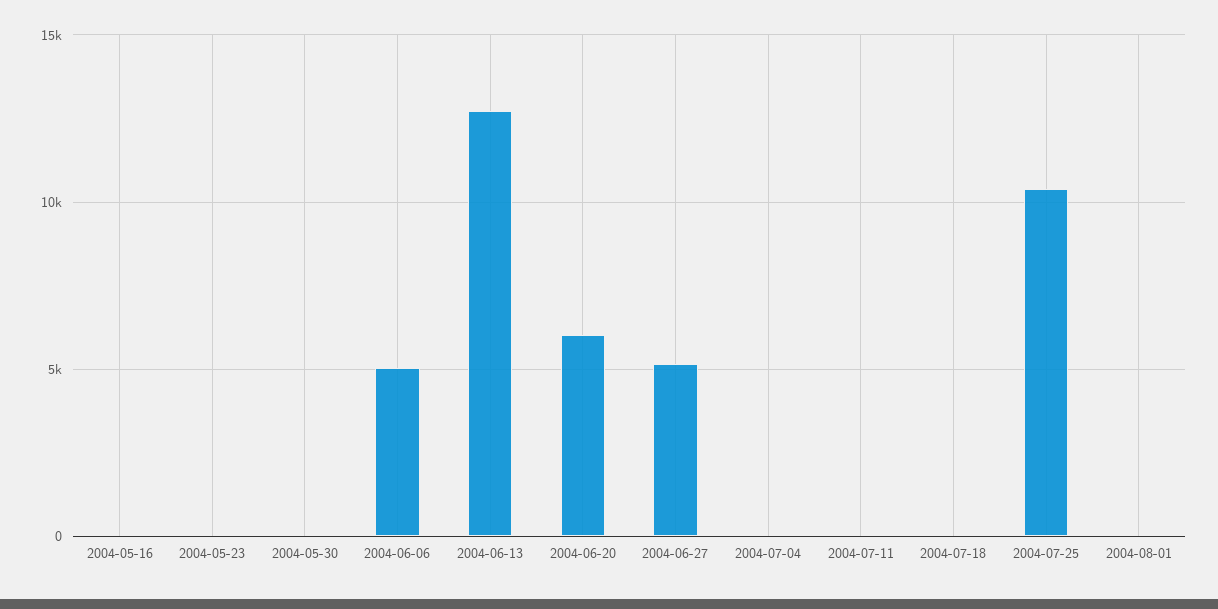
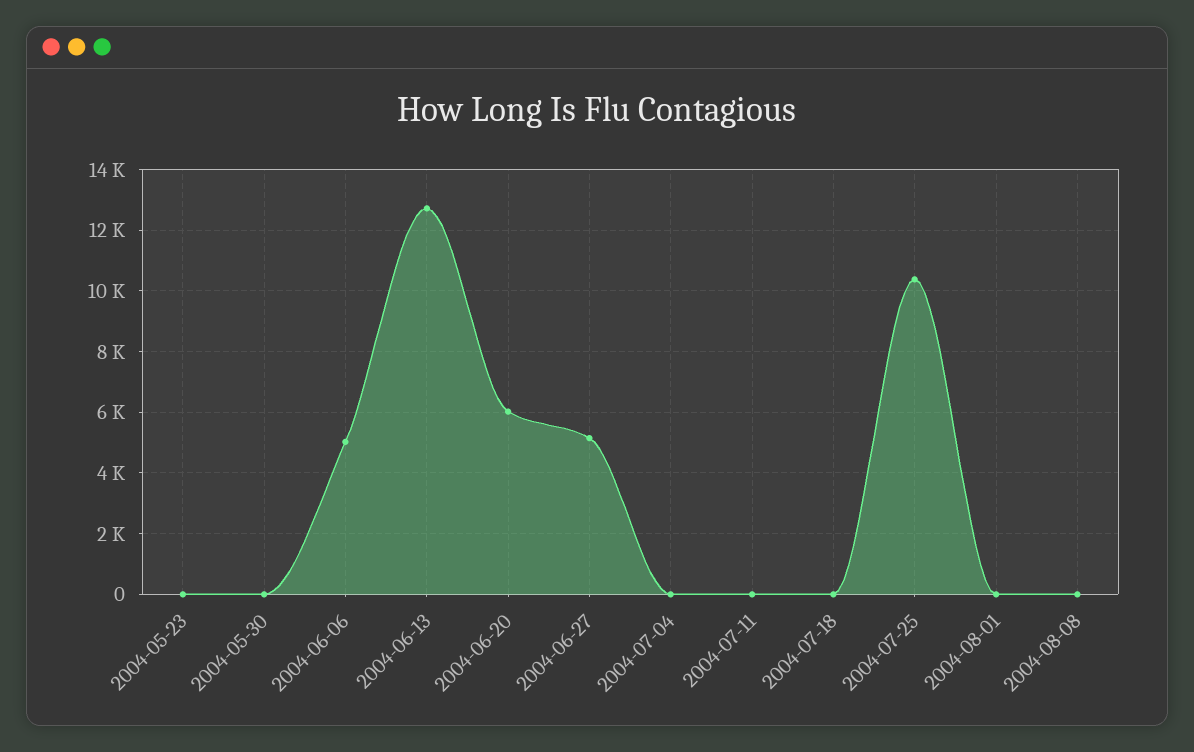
2004-05-16: 0 -> none
2004-08-08: none -> 0

